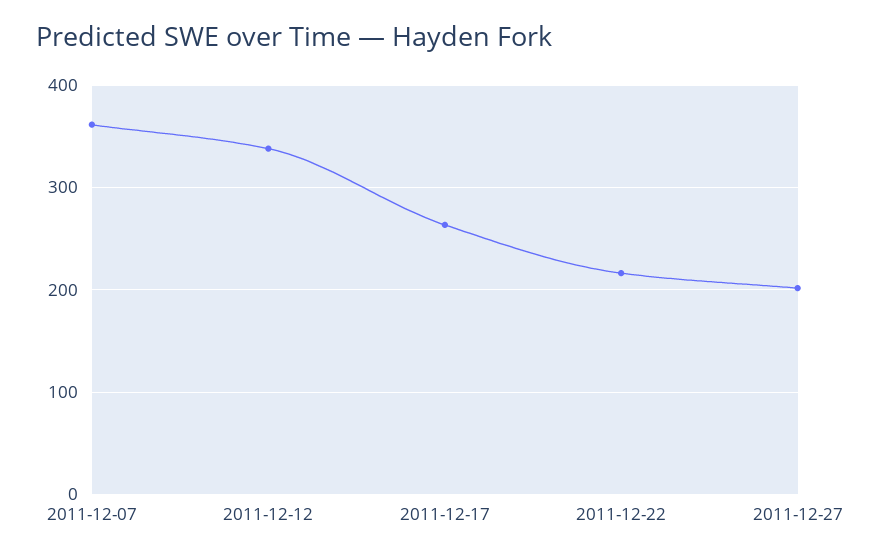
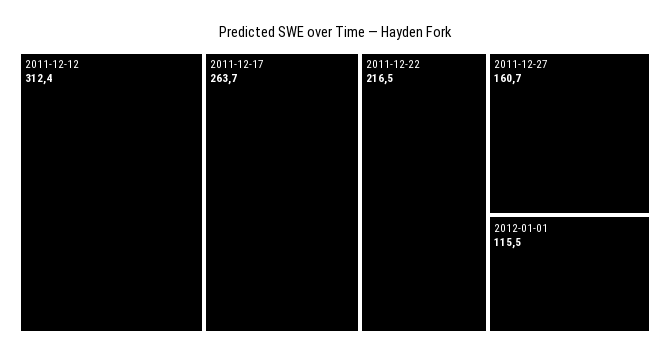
2011-12-07: 360 -> none
2011-12-12: 340 -> 312.4
2011-12-27: 200 -> 160.7
2012-01-01: none -> 115.5

